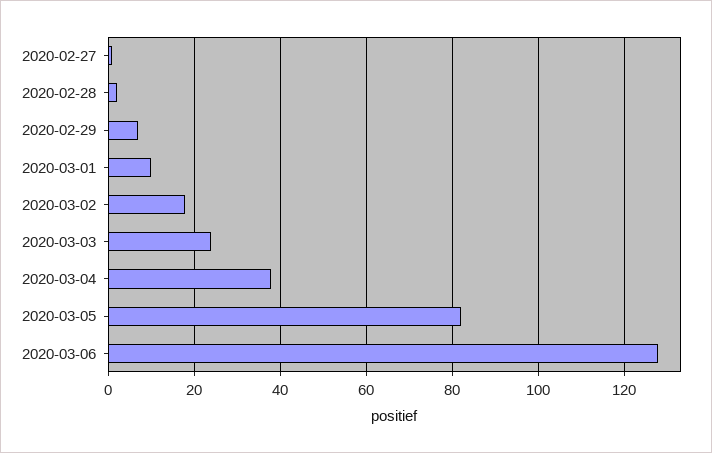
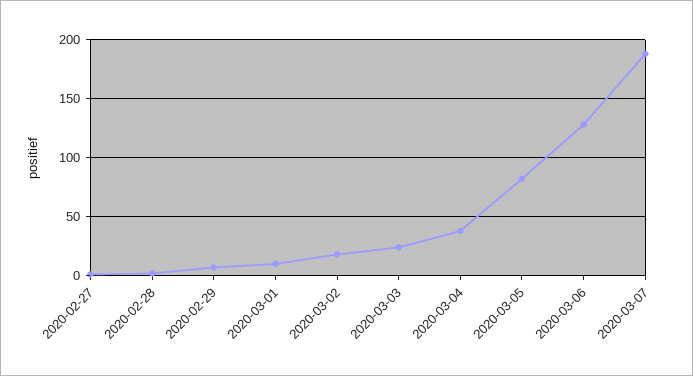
2020-03-07: none -> 190

